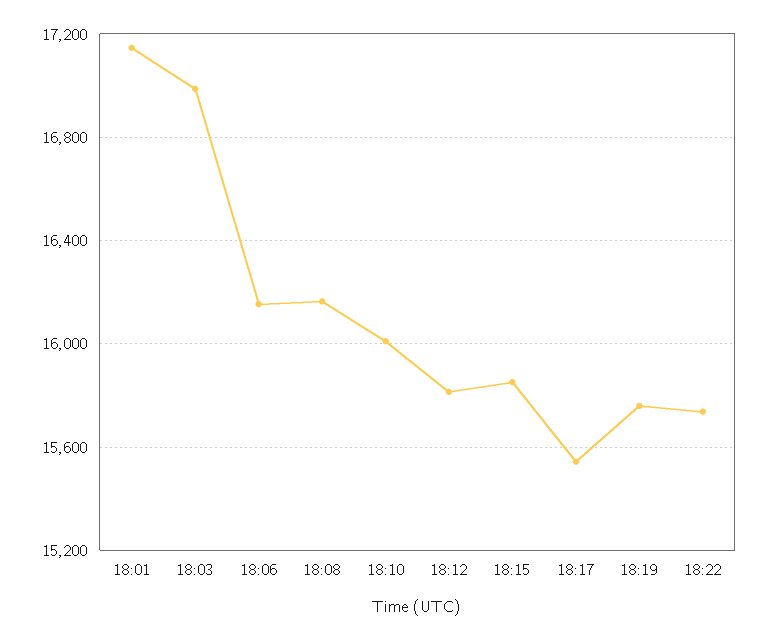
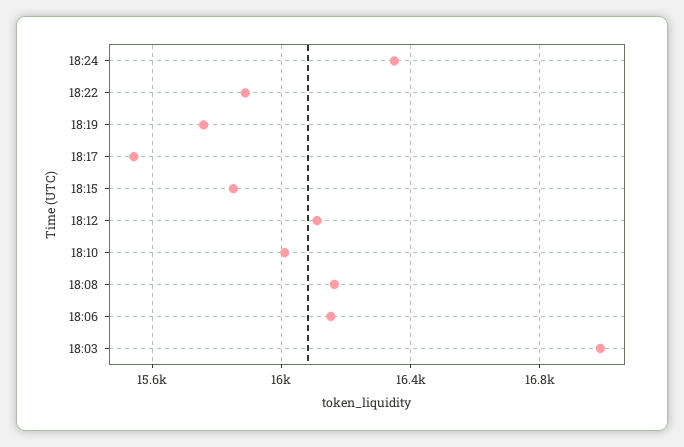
18:01: 17150 -> none
18:12: 15800 -> 16100
18:22: 15750 -> 15900
18:24: none -> 16350

